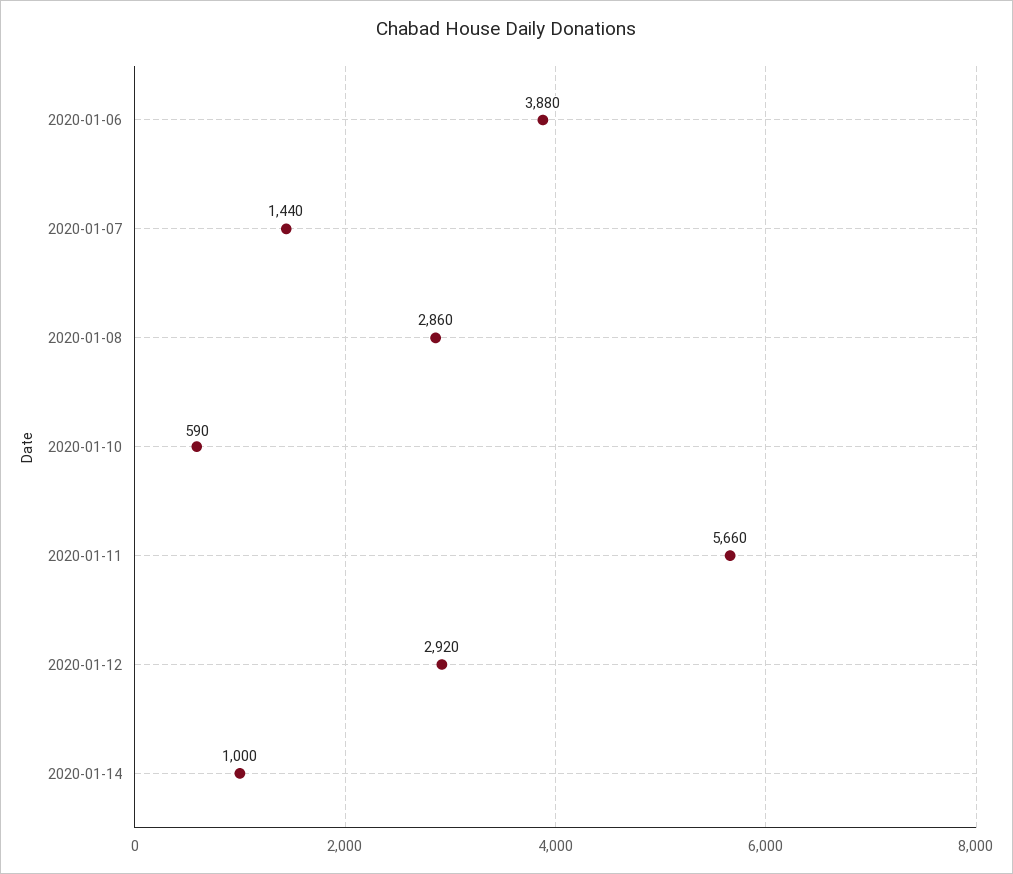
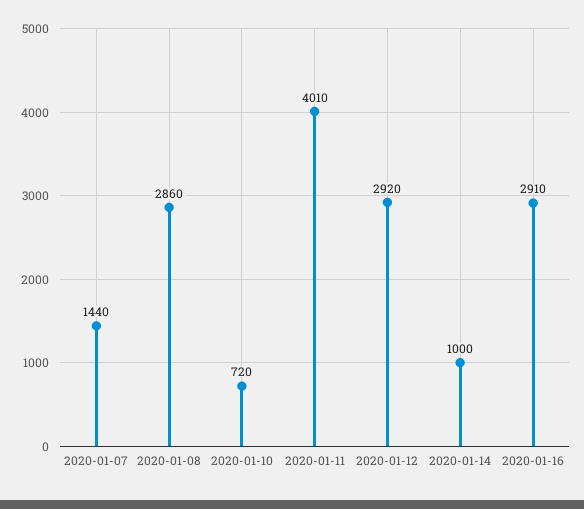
2020-01-06: 3880 -> none
2020-01-10: 590 -> 720
2020-01-11: 5660 -> 4010
2020-01-16: none -> 2910

